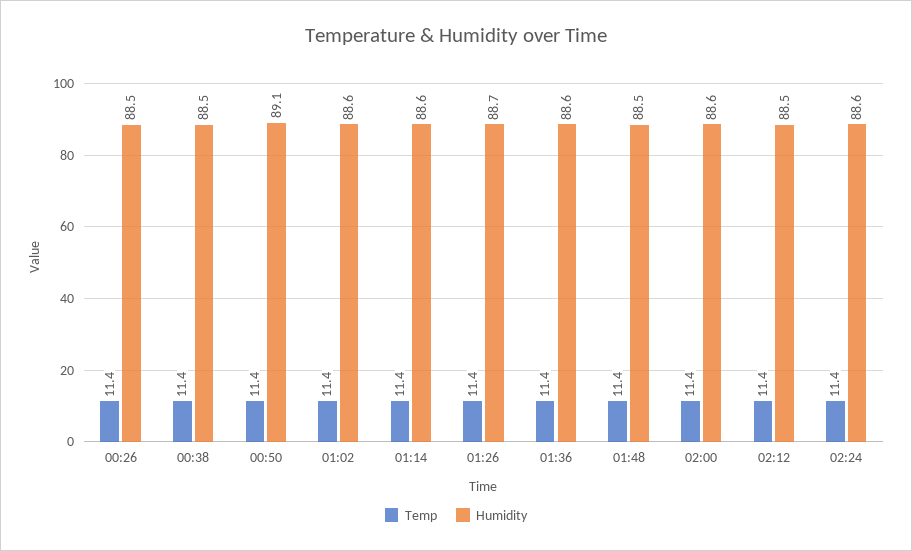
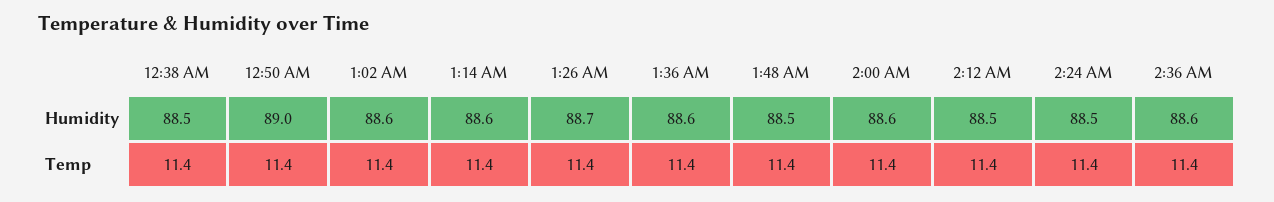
Temp, 00:26: 11.4 -> none
Humidity, 00:26: 88.5 -> none
Humidity, 00:50: 89.1 -> 89
Humidity, 02:24: 88.6 -> 88.5
Humidity, 2:36 AM: none -> 88.6
Temp, 2:36 AM: none -> 11.4

